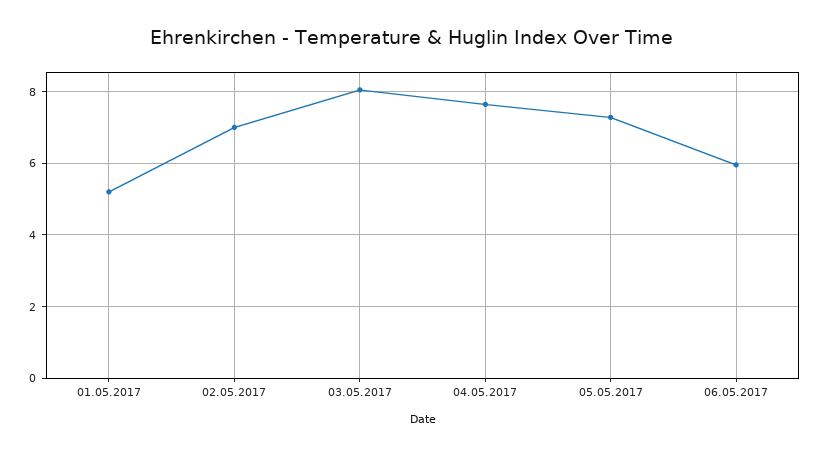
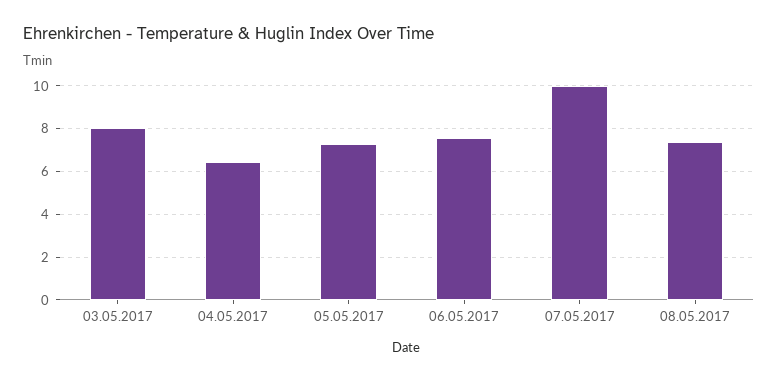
01.05.2017: 5.2 -> none
02.05.2017: 7 -> none
04.05.2017: 7.6 -> 6.5
06.05.2017: 6 -> 7.5
07.05.2017: none -> 10
08.05.2017: none -> 7.5

